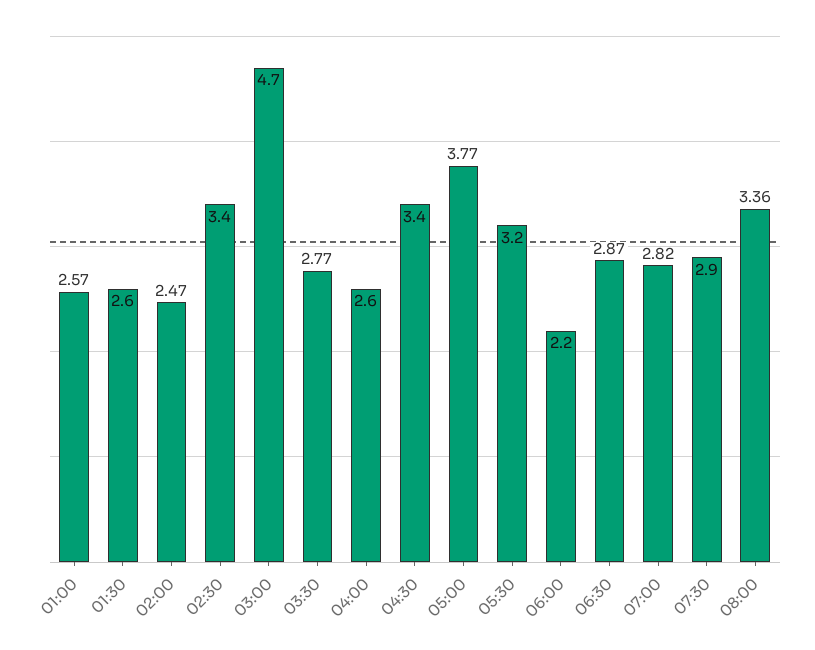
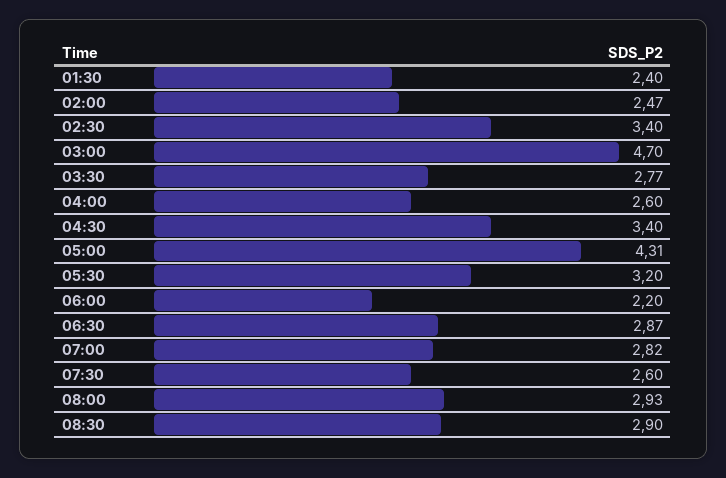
01:00: 2.57 -> none
01:30: 2.6 -> 2.4
05:00: 3.77 -> 4.31
07:30: 2.9 -> 2.6
08:00: 3.36 -> 2.93
08:30: none -> 2.9

